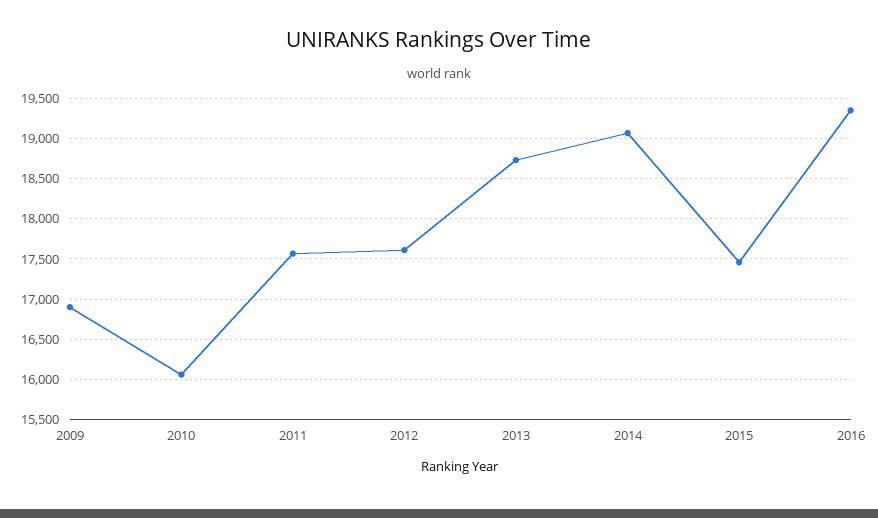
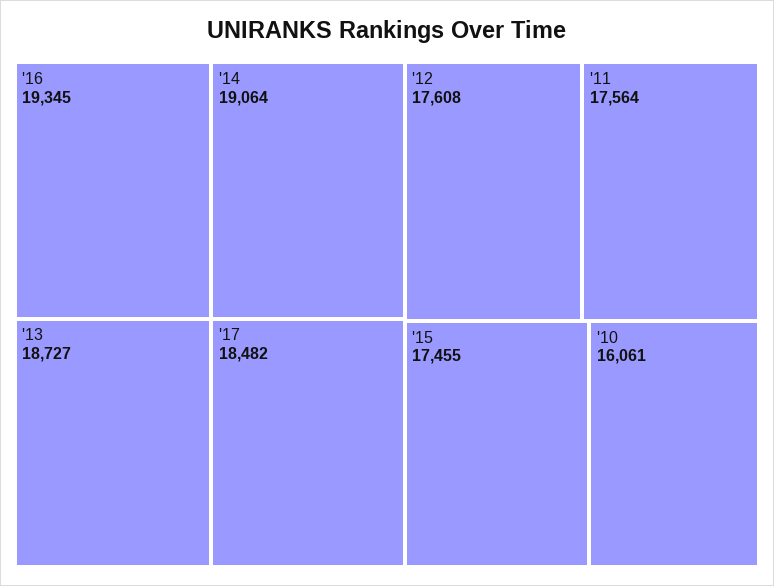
2009: 16900 -> none
'17: none -> 18482

